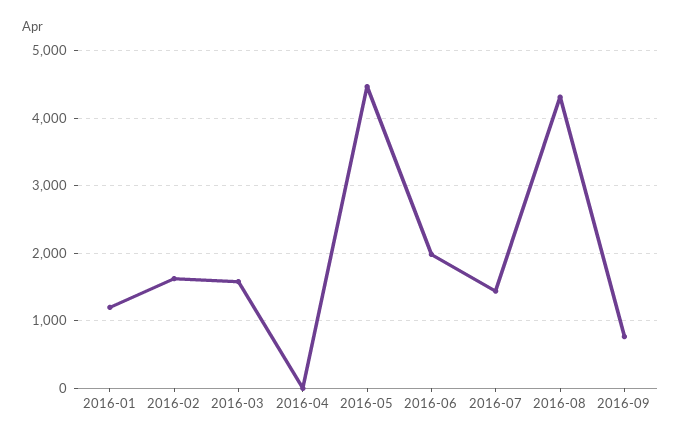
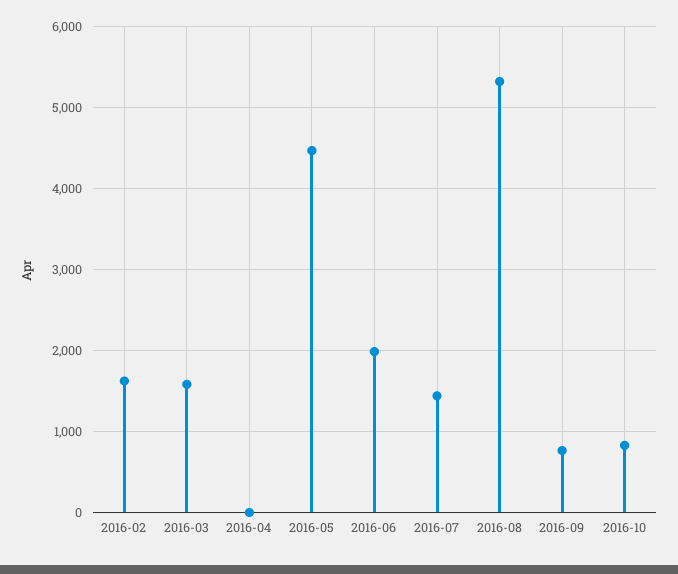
2016-01: 1200 -> none
2016-08: 4300 -> 5300
2016-10: none -> 800

